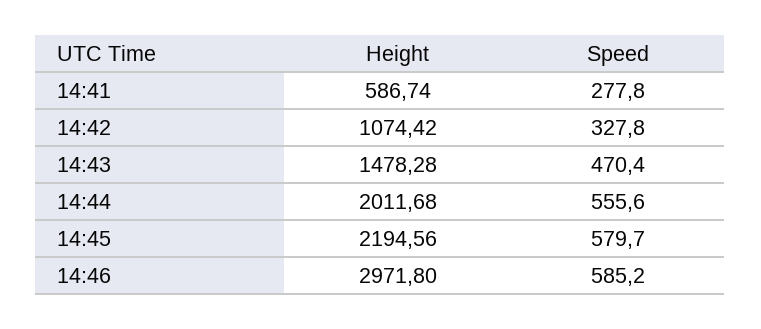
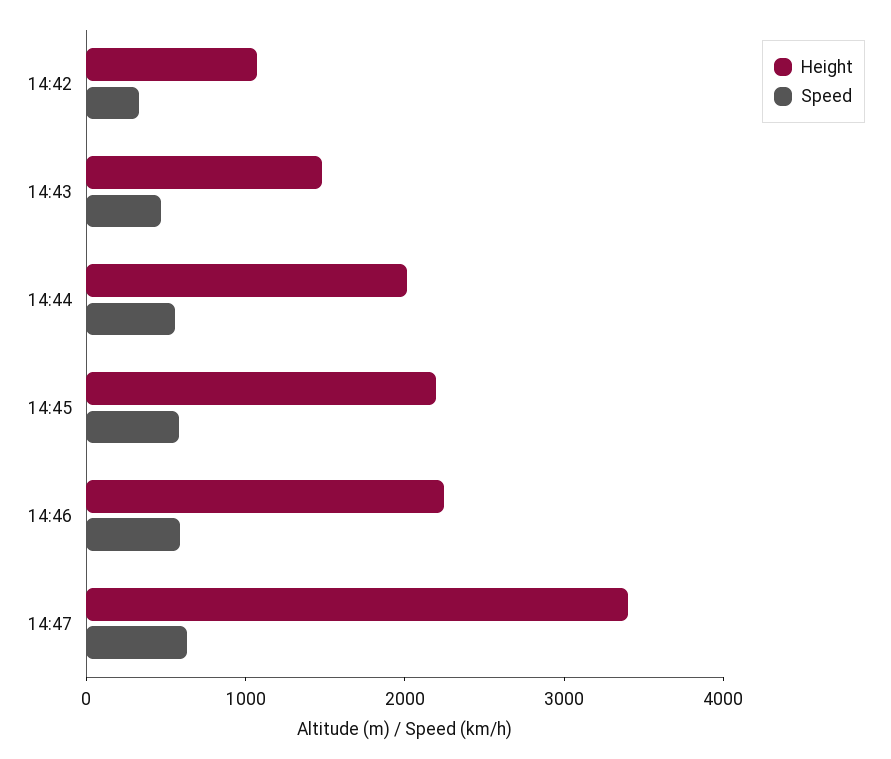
Height, 14:41: 586.74 -> none
Speed, 14:41: 277.8 -> none
Height, 14:46: 2971.8 -> 2200
Height, 14:47: none -> 3400
Speed, 14:47: none -> 600

